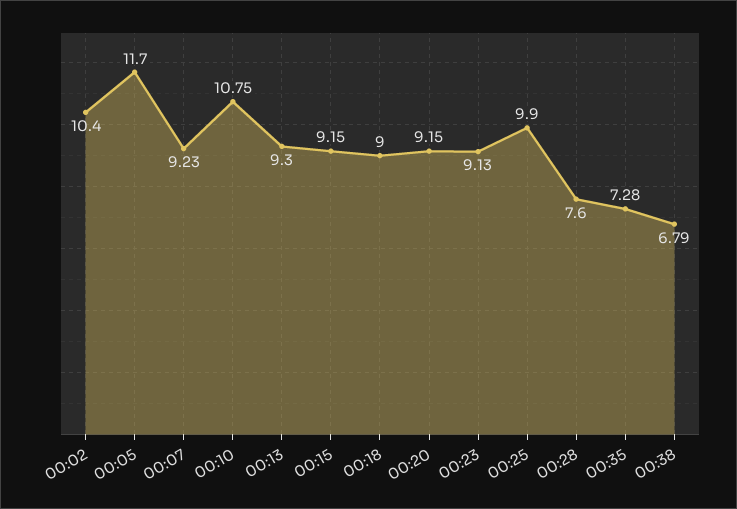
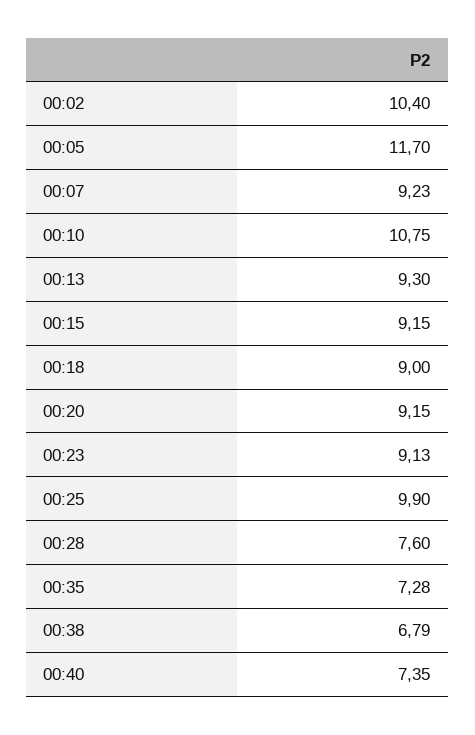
00:40: none -> 7.35

